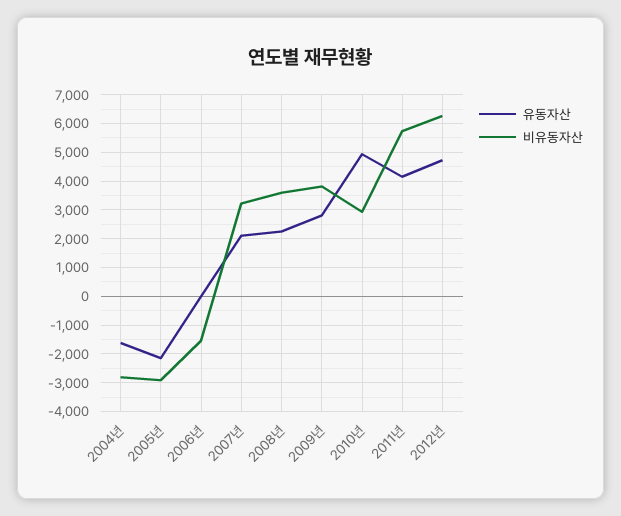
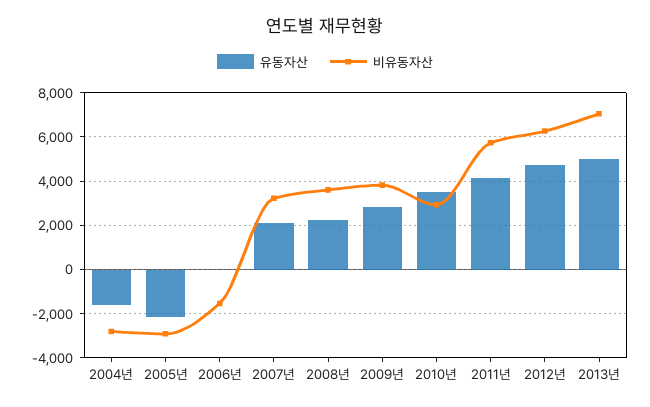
유동자산, 2010년: 5000 -> 3500
유동자산, 2013년: none -> 5000
비유동자산, 2013년: none -> 7000

